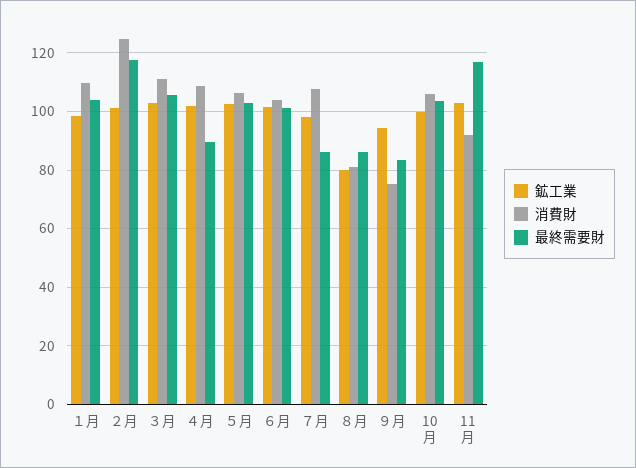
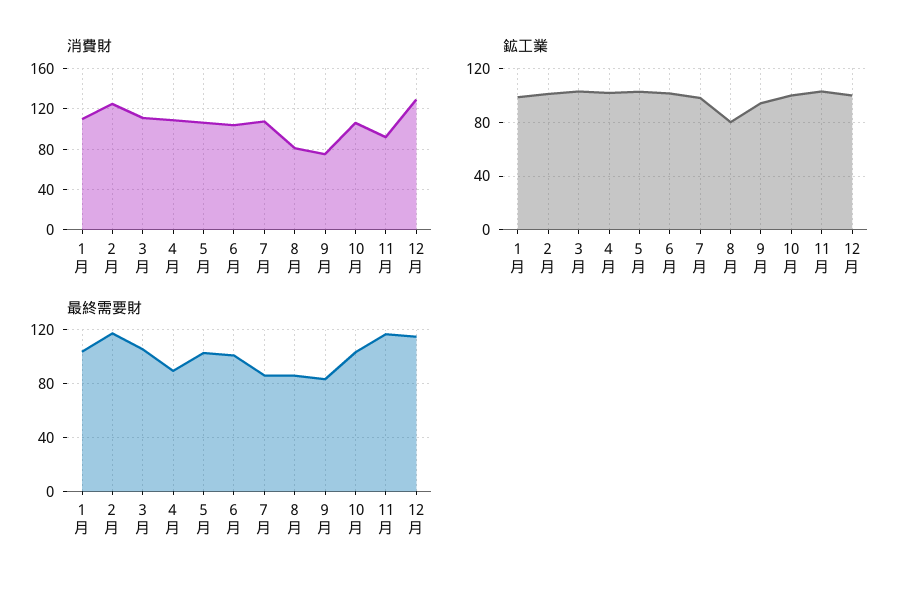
消費財, 12月: none -> 130
鉱工業, 12月: none -> 100
最終需要財, 12月: none -> 115

